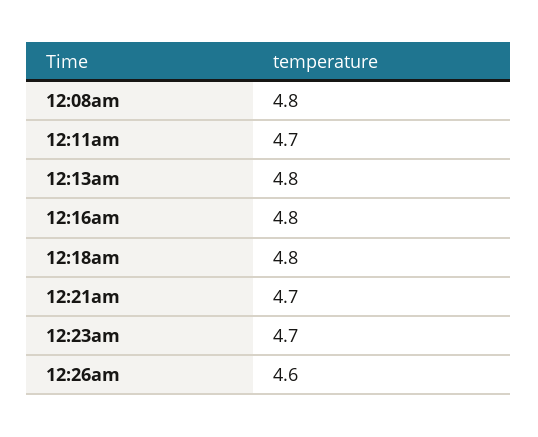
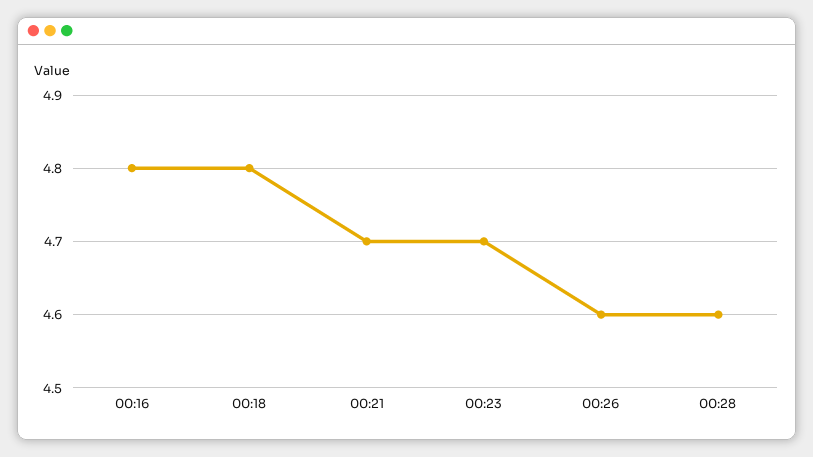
12:08am: 4.8 -> none
12:11am: 4.7 -> none
12:13am: 4.8 -> none
00:28: none -> 4.6

